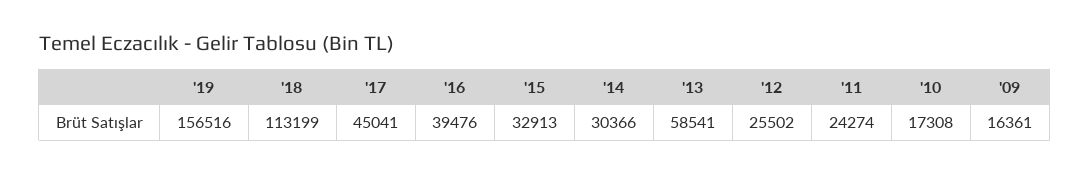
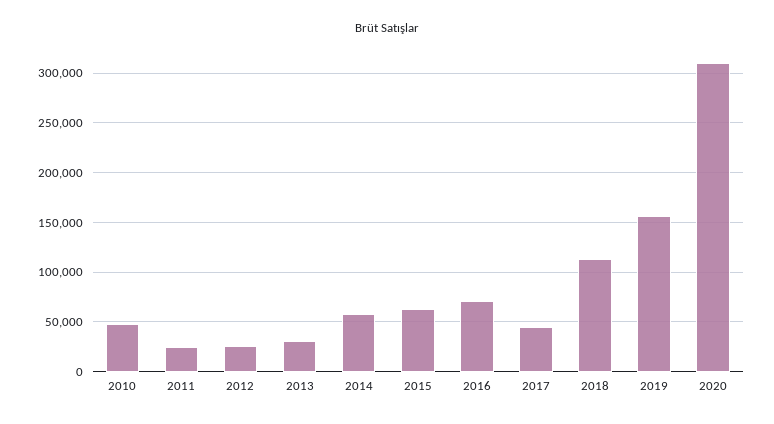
'16: 39476 -> 70000
'15: 32913 -> 60000
'14: 30366 -> 60000
'13: 58541 -> 30000
'10: 17308 -> 50000
'09: 16361 -> none
2020: none -> 310000

